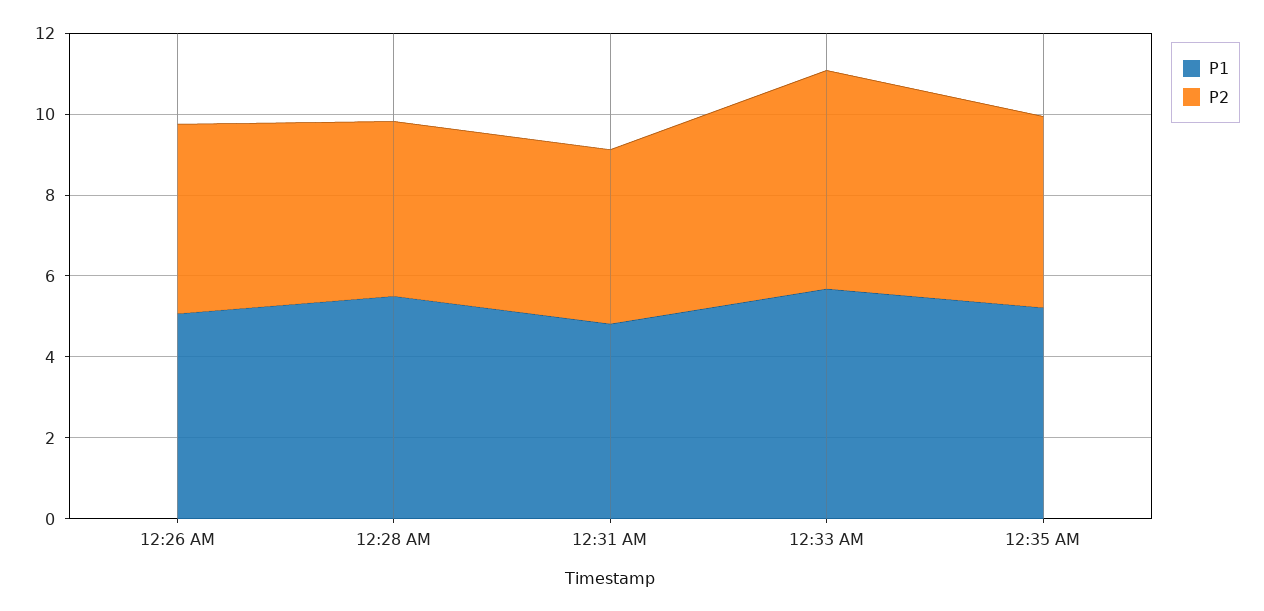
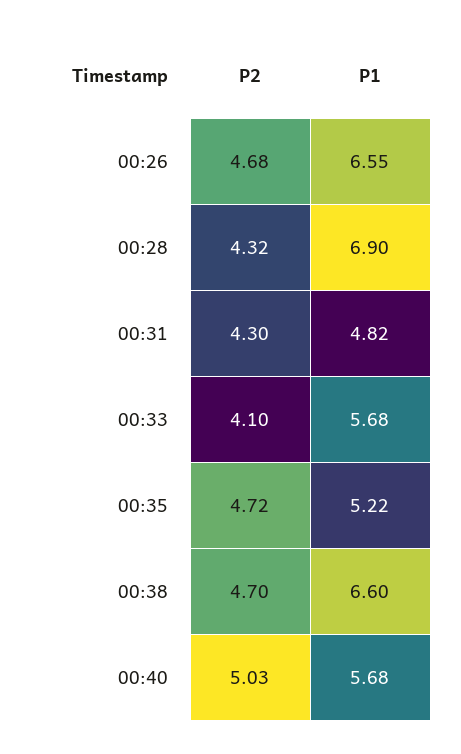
P1, 12:26 AM: 5 -> 6.55
P1, 12:28 AM: 5.5 -> 6.9
P2, 12:33 AM: 5.5 -> 4.1
P2, 00:38: none -> 4.7
P1, 00:38: none -> 6.6
P2, 00:40: none -> 5.03
P1, 00:40: none -> 5.68

